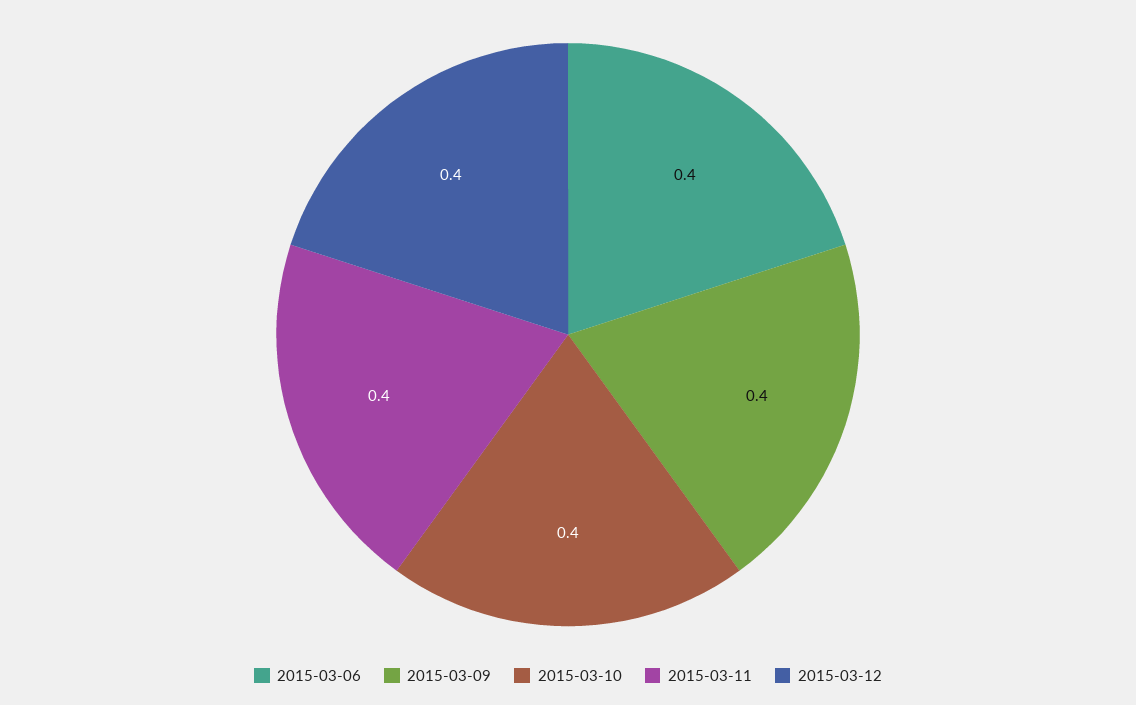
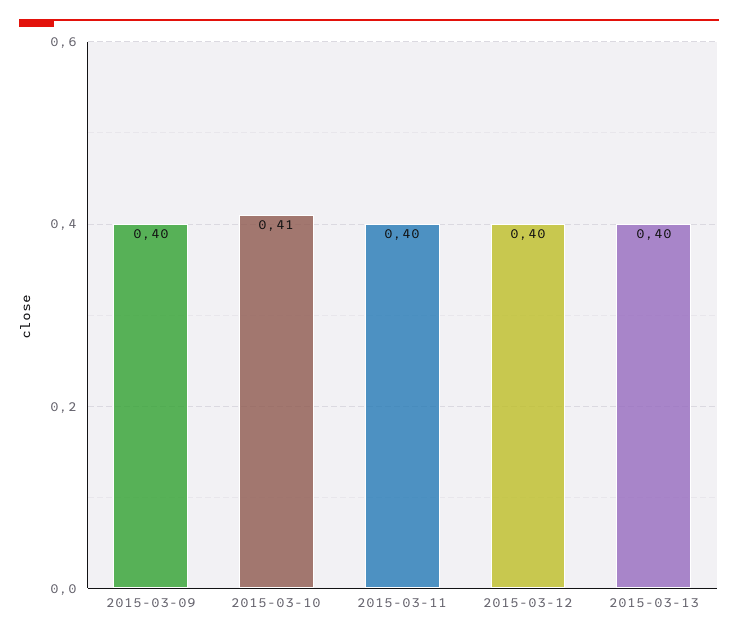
2015-03-06: 0.4 -> none
2015-03-10: 0.4 -> 0.41
2015-03-13: none -> 0.4

